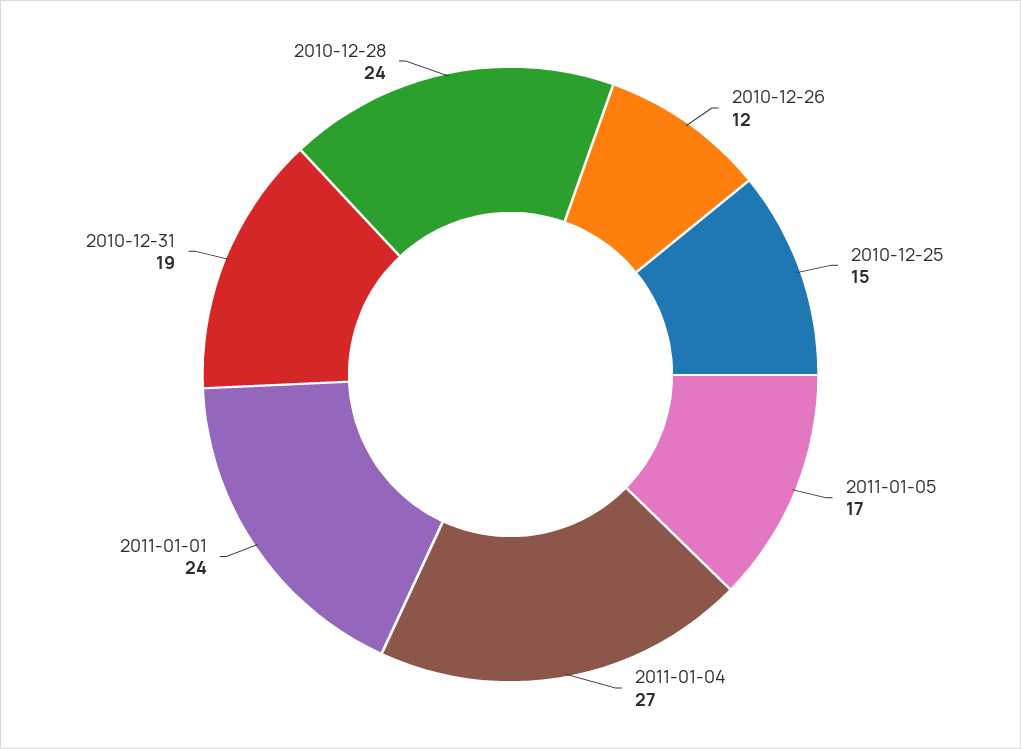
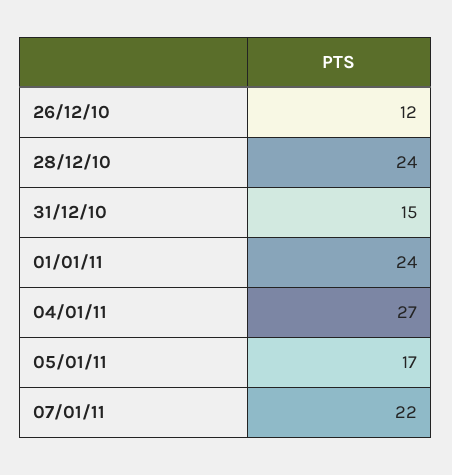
2010-12-25: 15 -> none
2010-12-31: 19 -> 15
07/01/11: none -> 22

